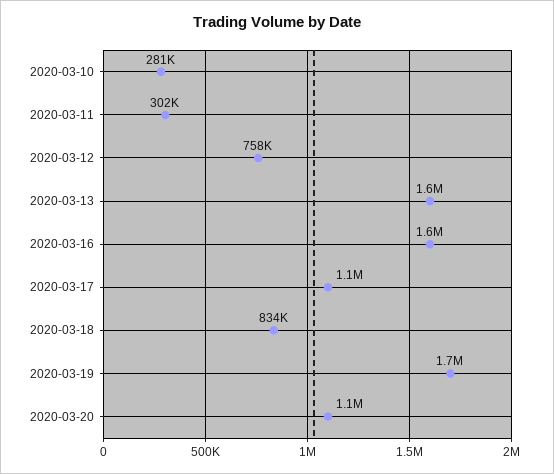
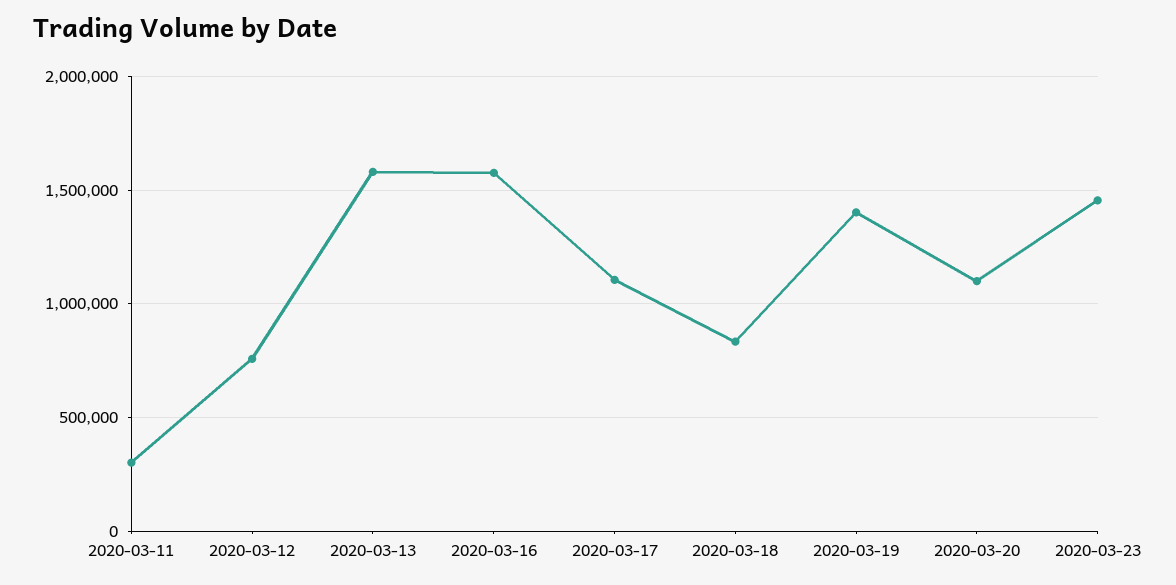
2020-03-10: 281000 -> none
2020-03-19: 1700000 -> 1400000
2020-03-23: none -> 1450000

